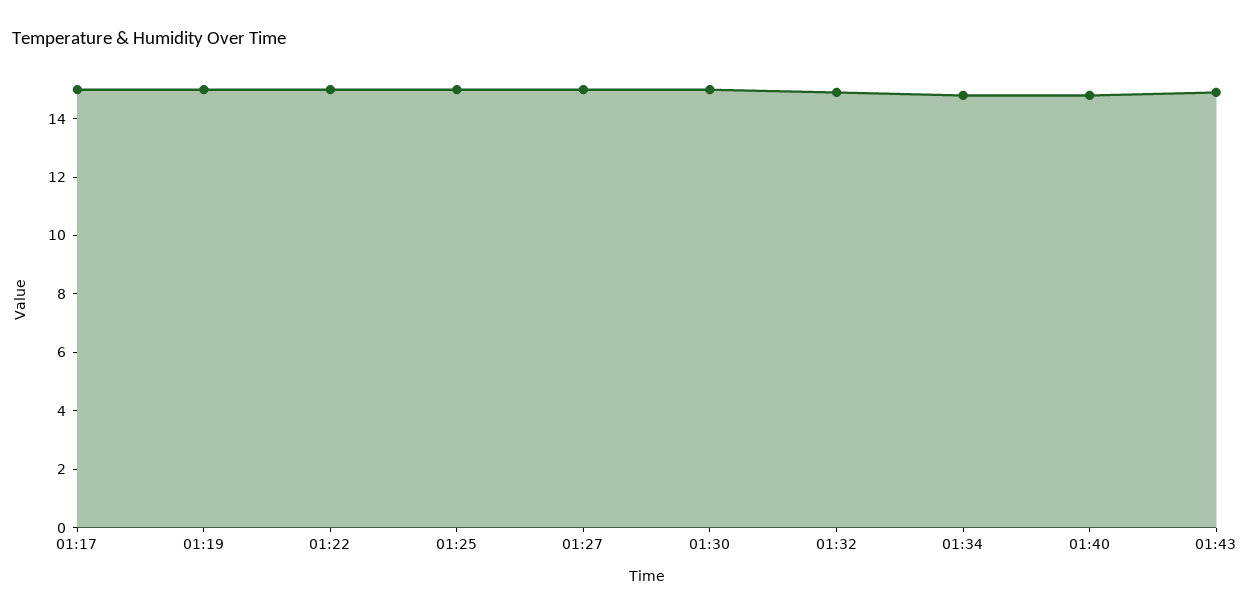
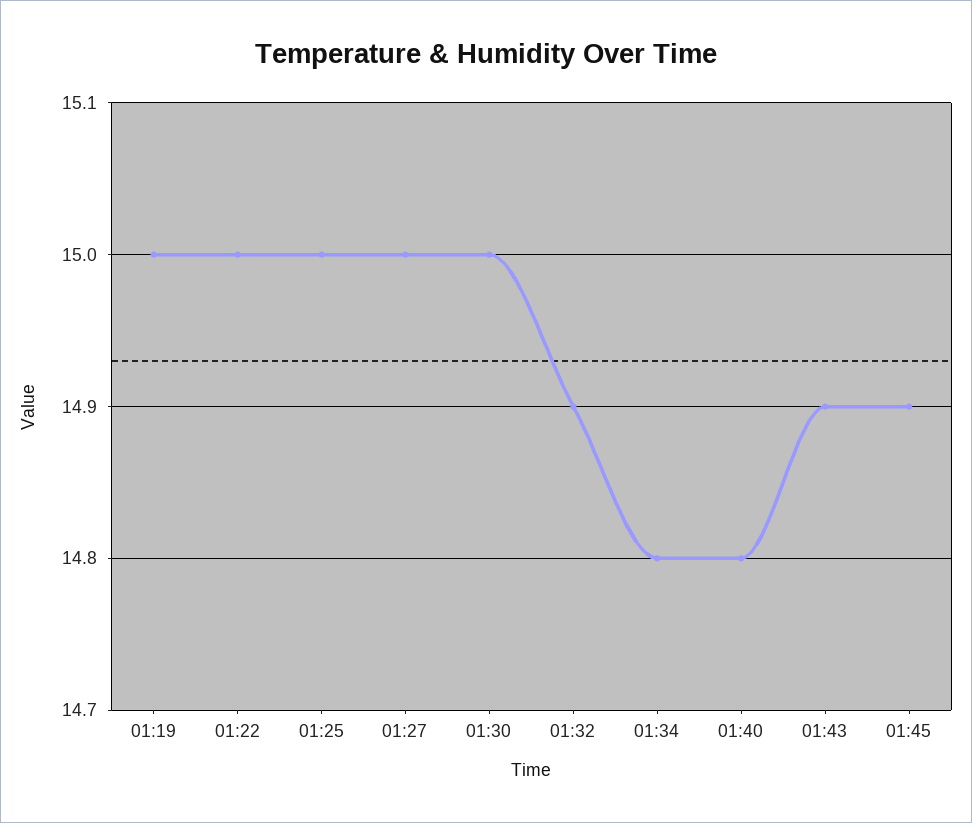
01:17: 15 -> none
01:45: none -> 14.9

